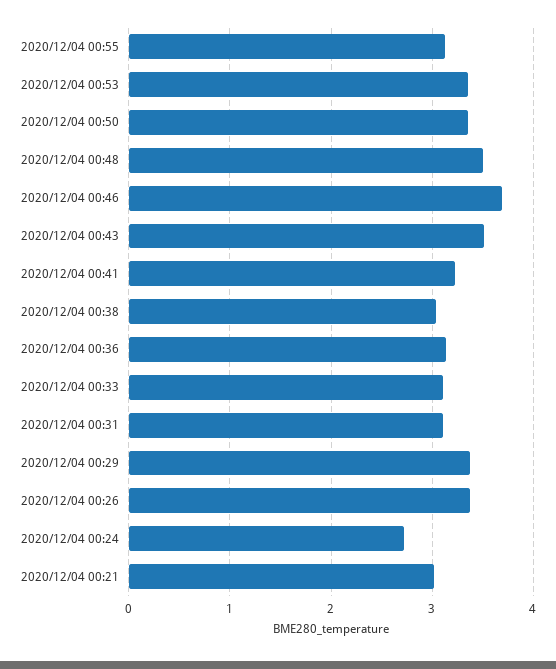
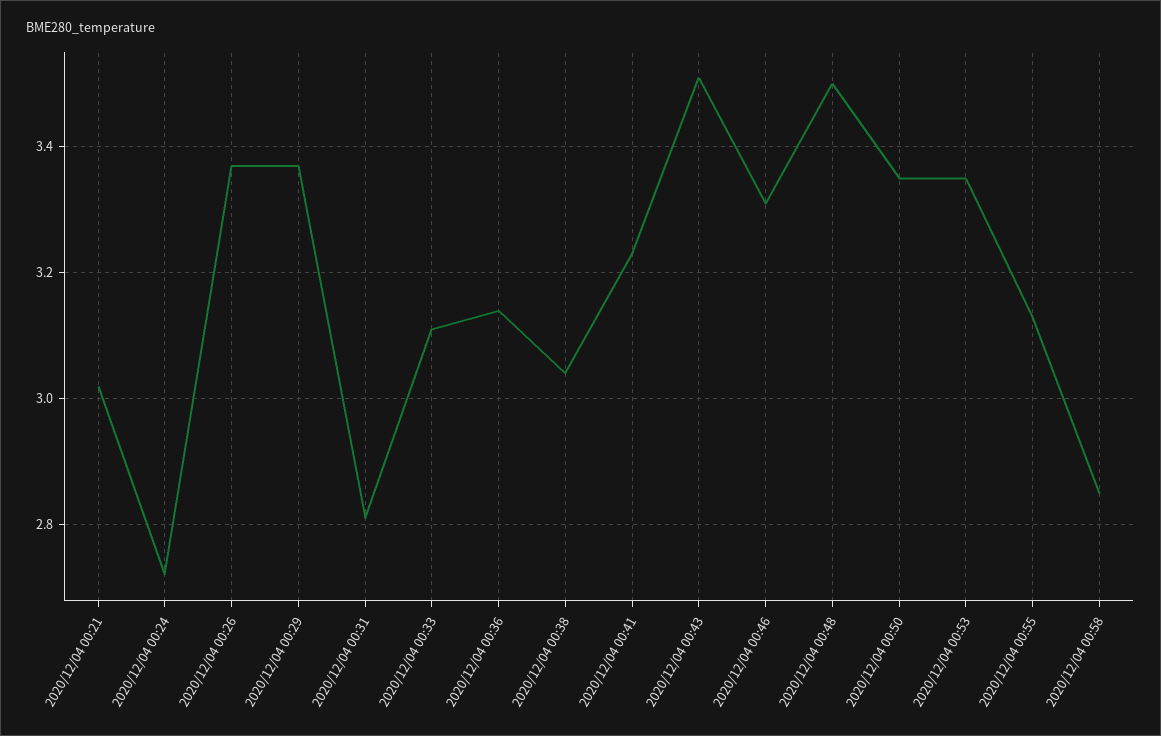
2020/12/04 00:46: 3.7 -> 3.3
2020/12/04 00:31: 3.1 -> 2.8
2020/12/04 00:58: none -> 2.85

